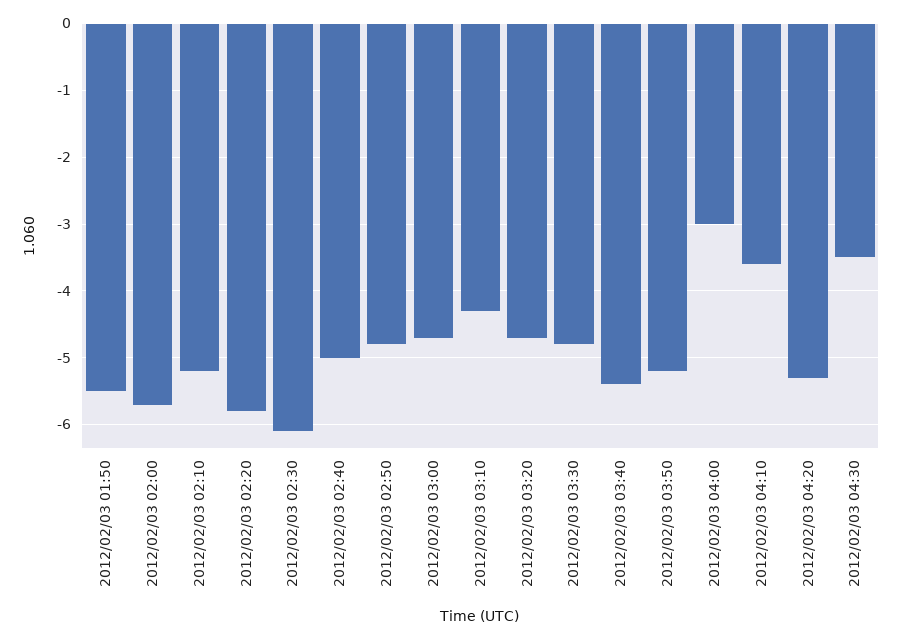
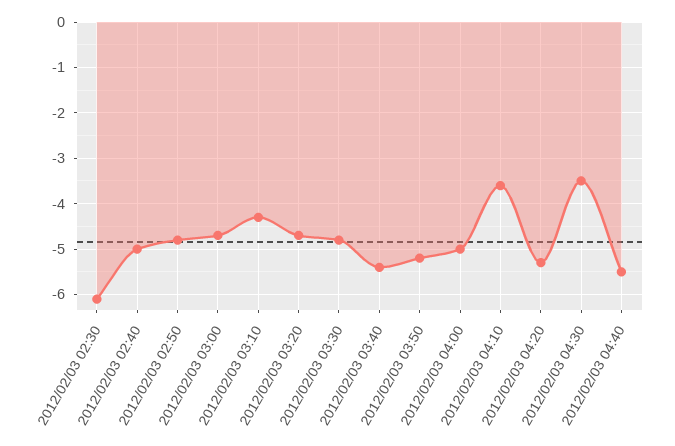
2012/02/03 01:50: -5.5 -> none
2012/02/03 02:00: -5.7 -> none
2012/02/03 02:10: -5.2 -> none
2012/02/03 02:20: -5.8 -> none
2012/02/03 04:00: -3 -> -5
2012/02/03 04:40: none -> -5.5

